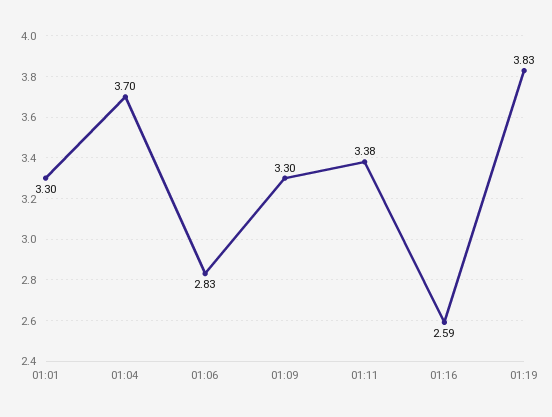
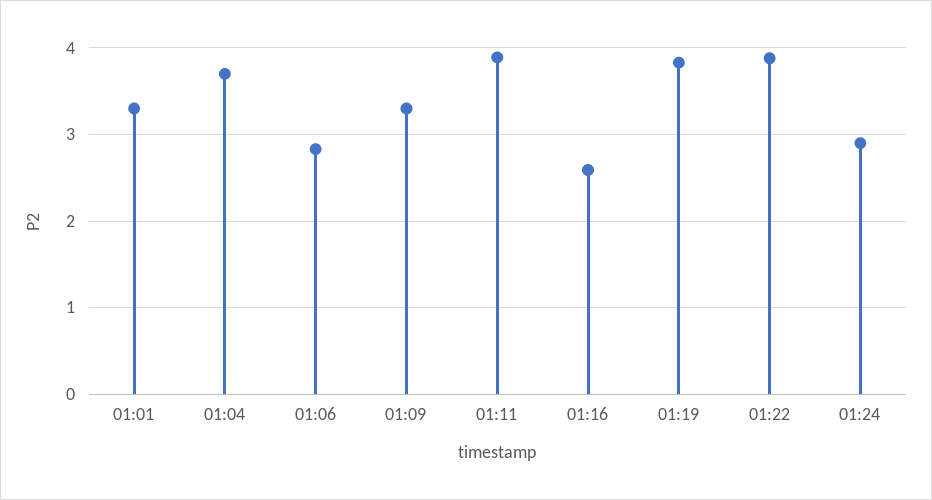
01:11: 3.38 -> 3.9
01:22: none -> 3.9
01:24: none -> 2.9

